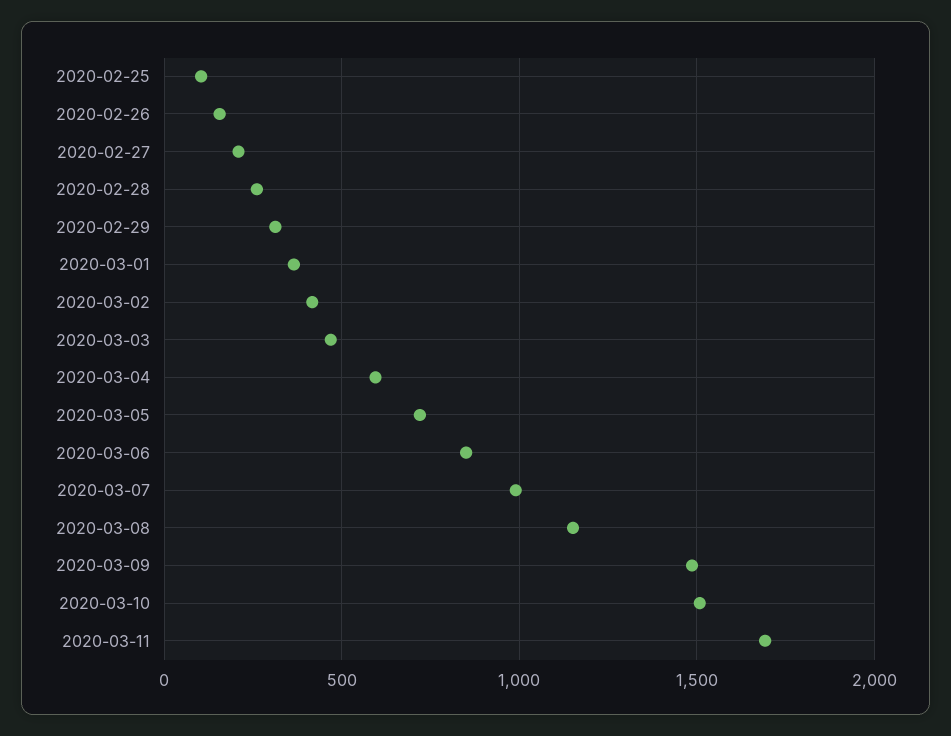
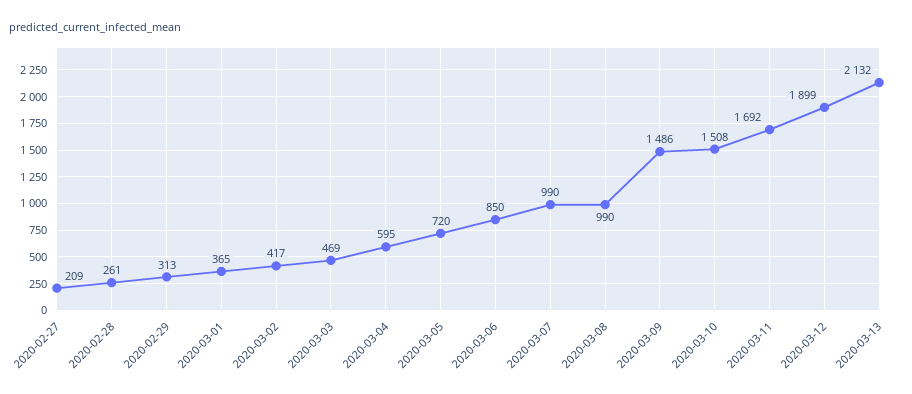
2020-02-25: 100 -> none
2020-02-26: 150 -> none
2020-03-08: 1150 -> 990
2020-03-12: none -> 1899
2020-03-13: none -> 2132

